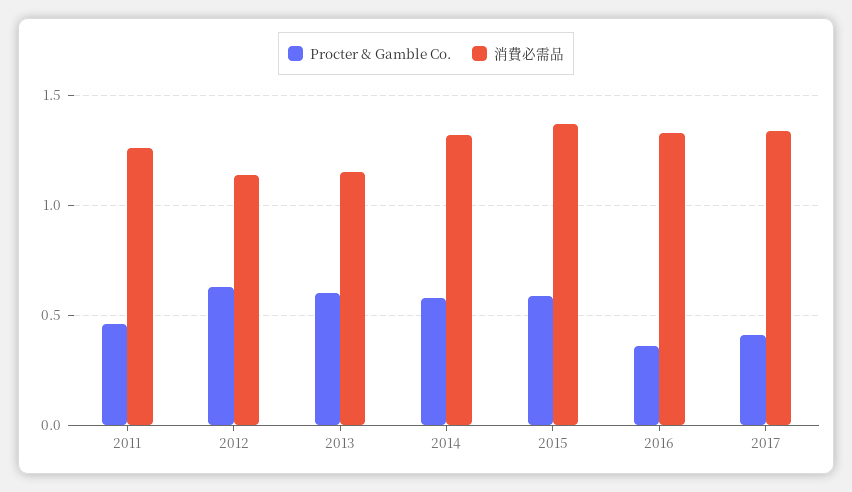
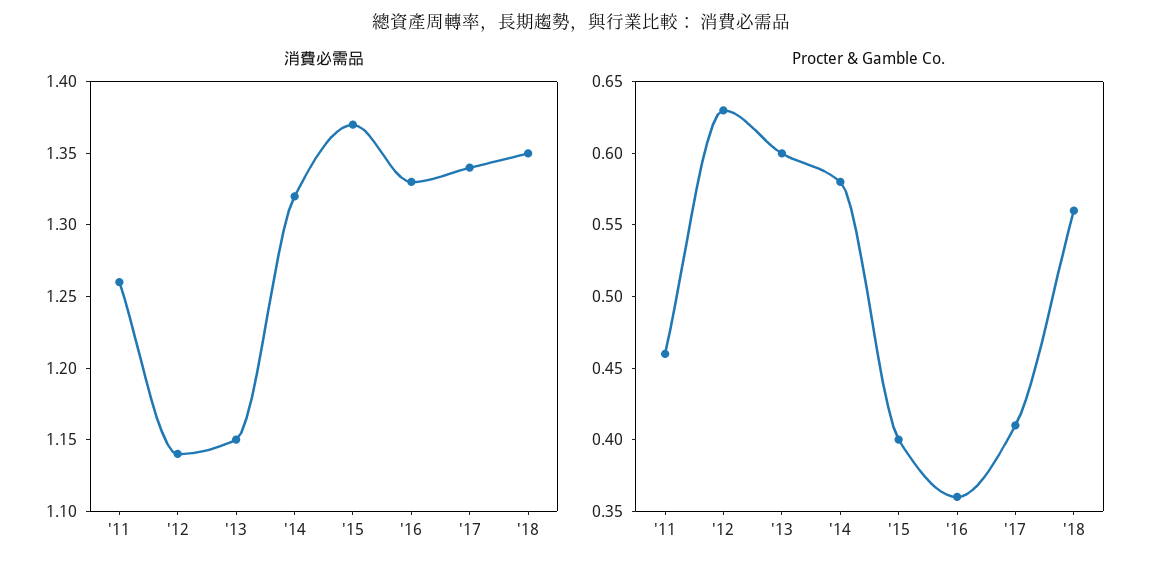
Procter & Gamble Co., 2015: 0.6 -> 0.4
消費必需品, '18: none -> 1.35
Procter & Gamble Co., '18: none -> 0.56

